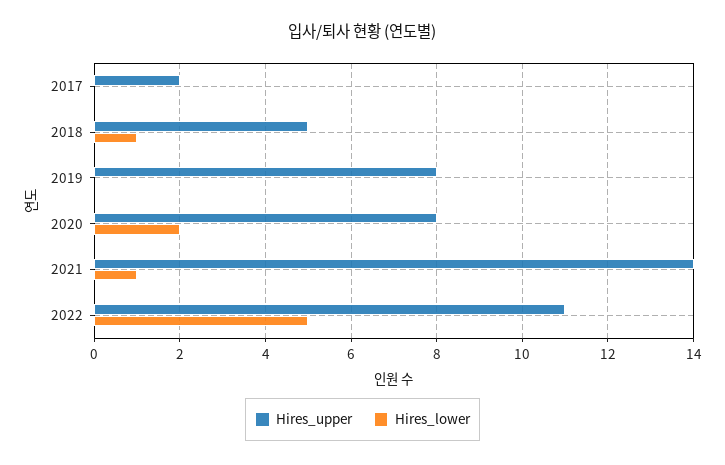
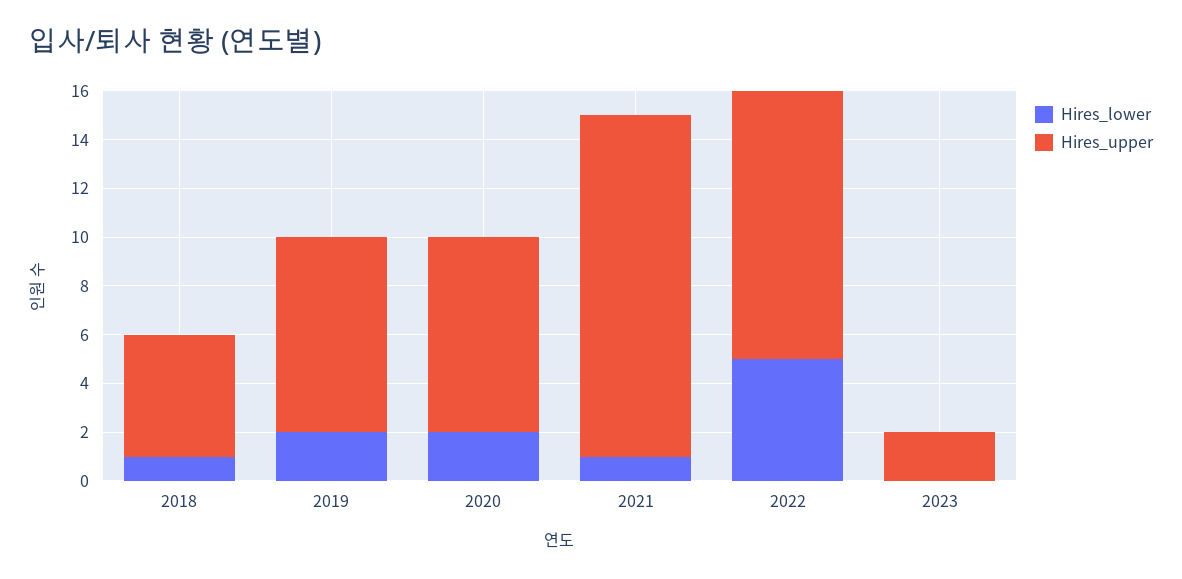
Hires_upper, 2017: 2 -> none
Hires_lower, 2017: 0 -> none
Hires_lower, 2019: 0 -> 2
Hires_lower, 2023: none -> 0
Hires_upper, 2023: none -> 2

